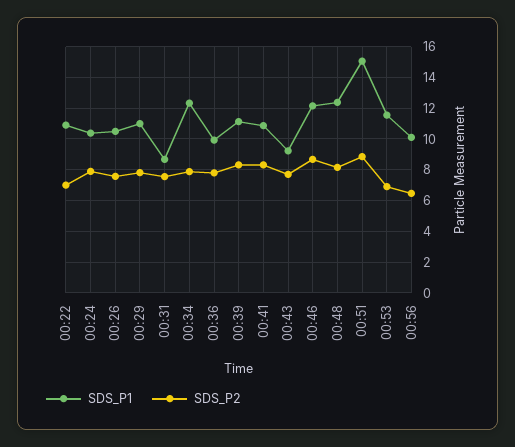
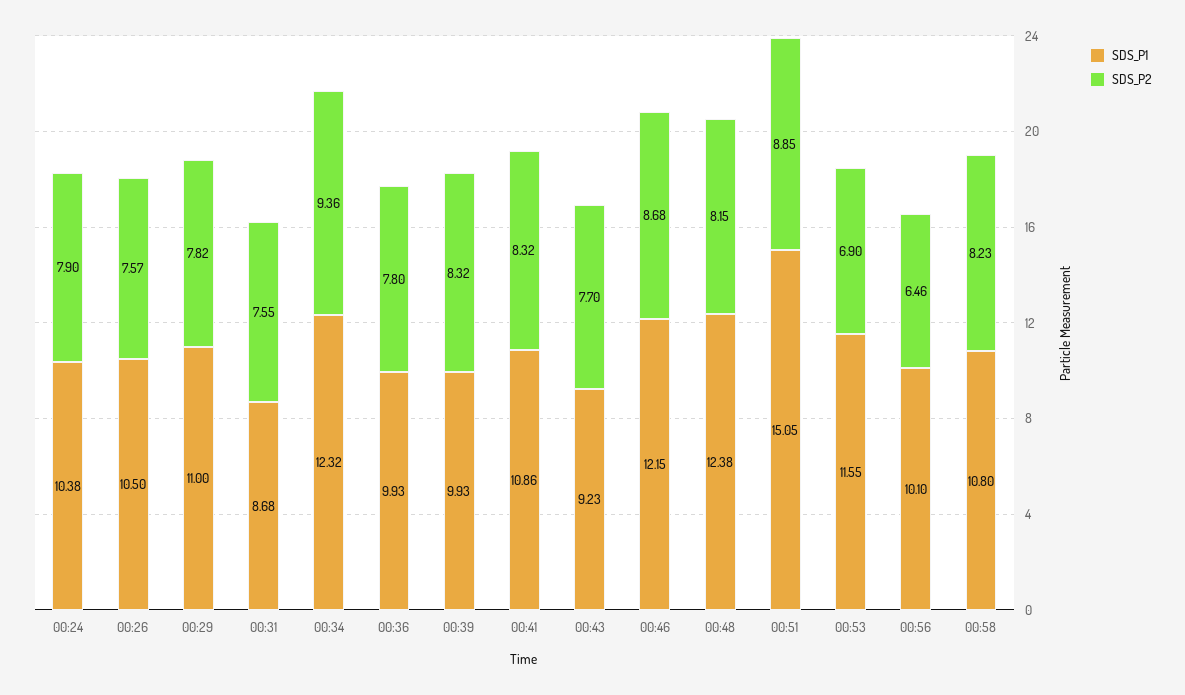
SDS_P1, 00:22: 11 -> none
SDS_P2, 00:22: 7 -> none
SDS_P2, 00:34: 8 -> 9.36
SDS_P1, 00:39: 11 -> 9.93
SDS_P1, 00:58: none -> 10.8
SDS_P2, 00:58: none -> 8.23

